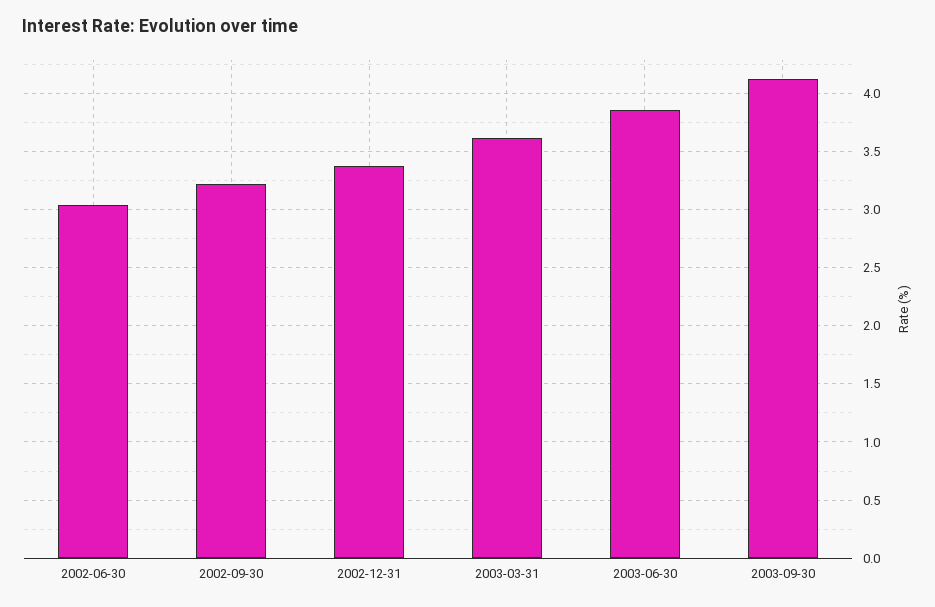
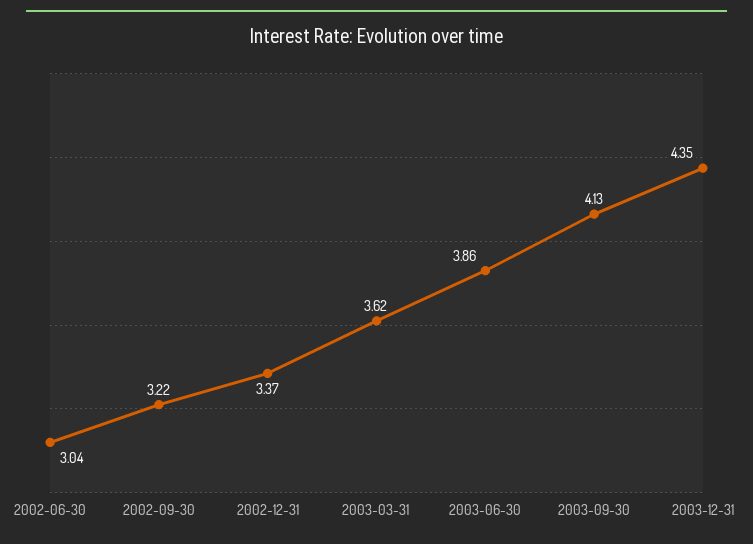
2003-12-31: none -> 4.35

